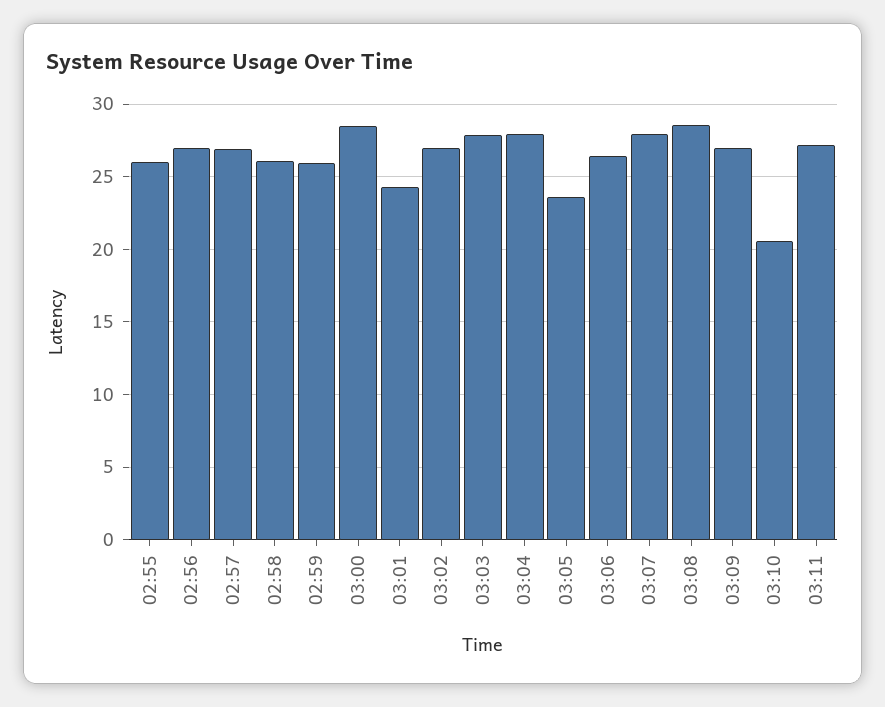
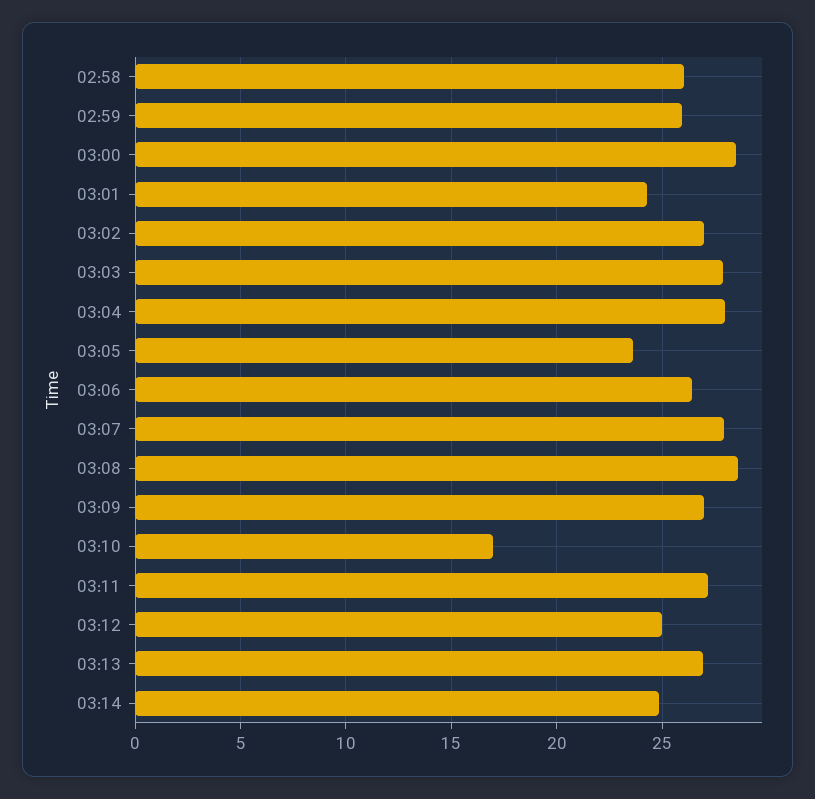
02:55: 26 -> none
02:56: 27 -> none
02:57: 27 -> none
03:10: 20.5 -> 17
03:12: none -> 25
03:13: none -> 27
03:14: none -> 25

